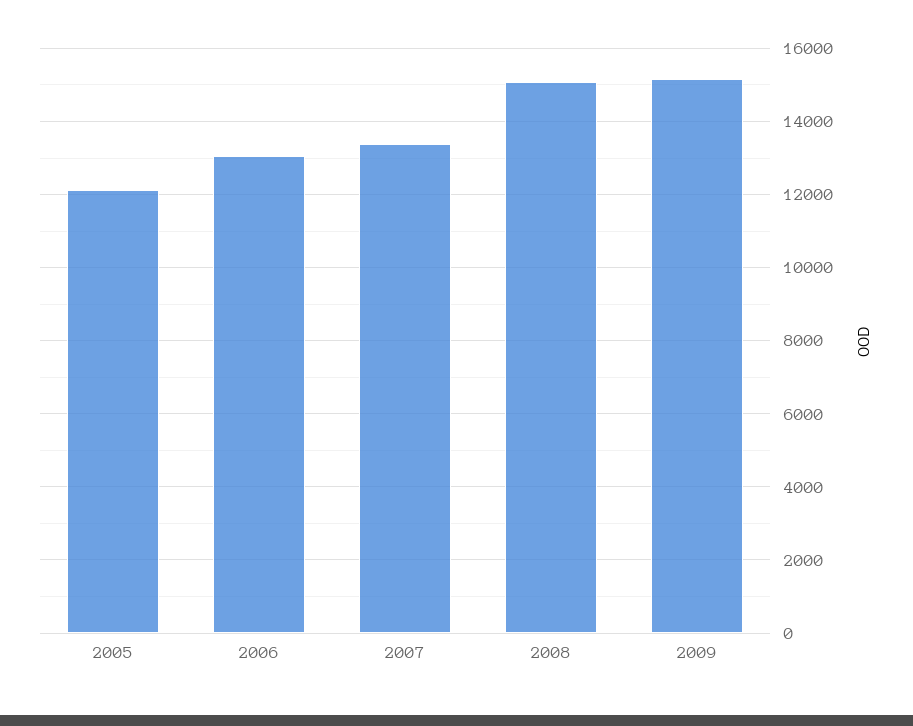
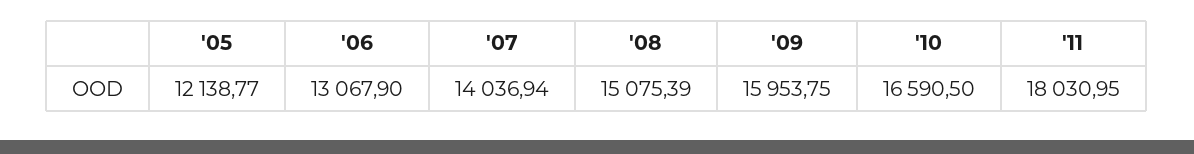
2007: 13400 -> 14036.94
2009: 15200 -> 15953.75
'10: none -> 16590.5
'11: none -> 18030.95

